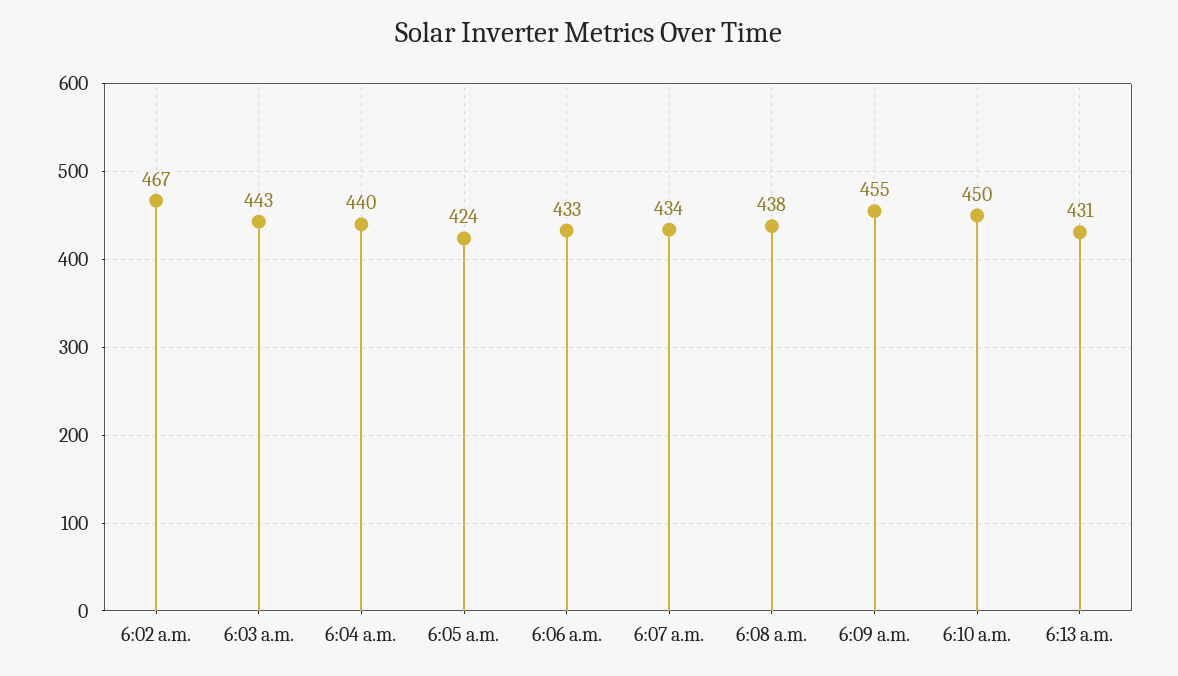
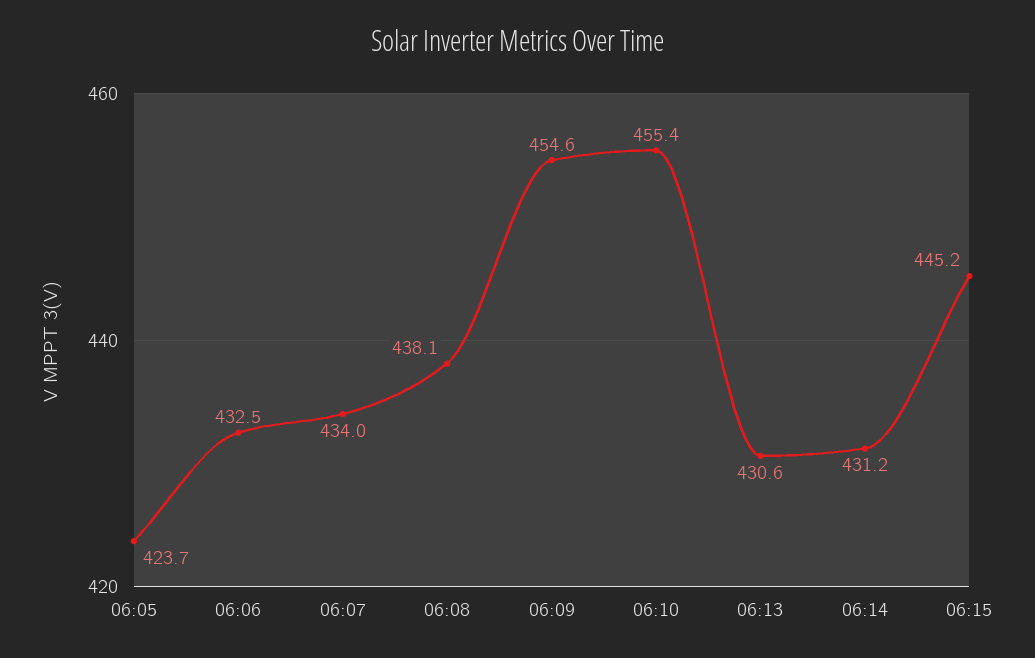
6:02 a.m.: 467 -> none
6:03 a.m.: 443 -> none
6:04 a.m.: 440 -> none
6:10 a.m.: 450 -> 455.4
06:14: none -> 431.2
06:15: none -> 445.2

